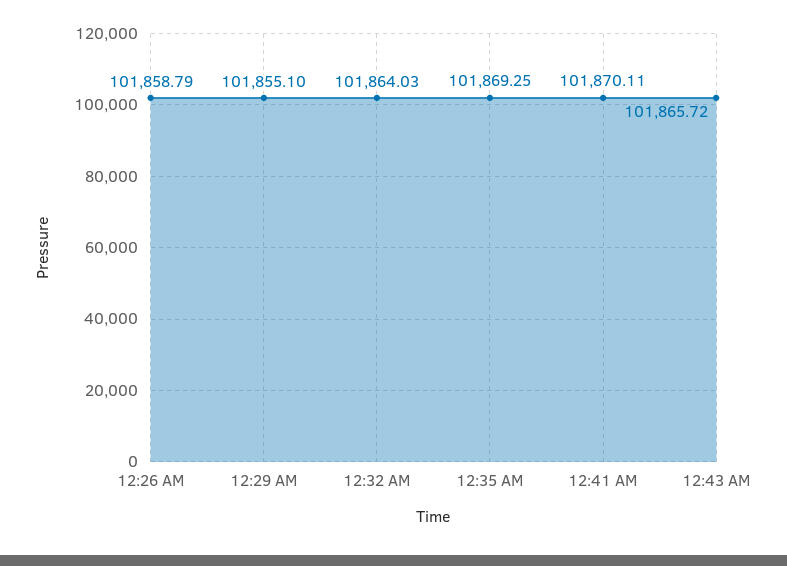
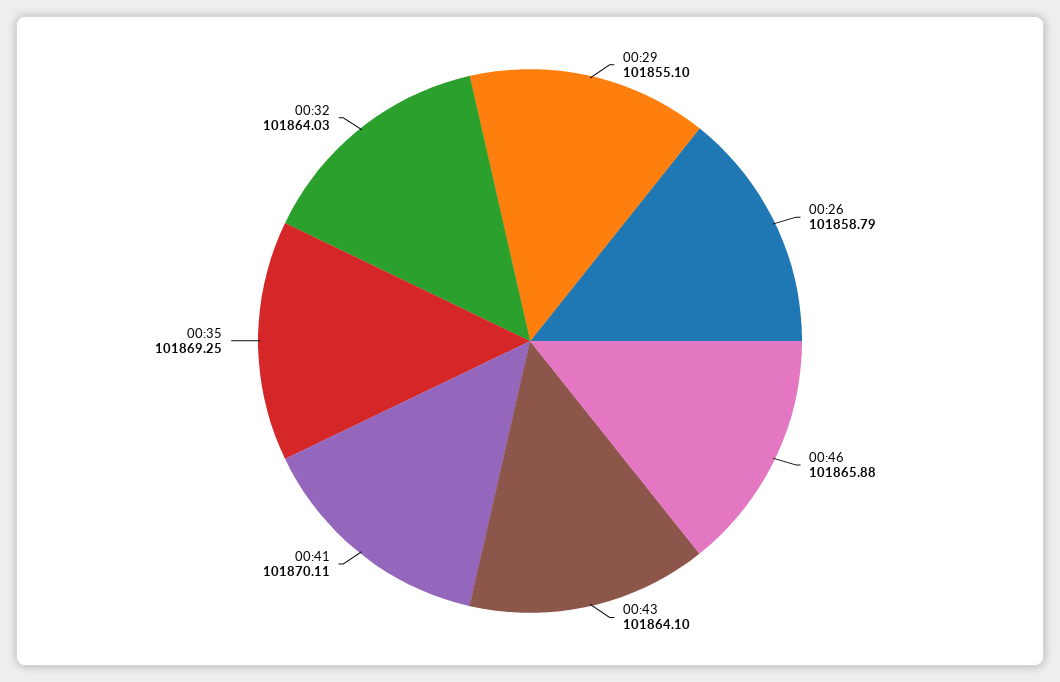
12:43 AM: 101865.72 -> 101864.1
00:46: none -> 101865.88

